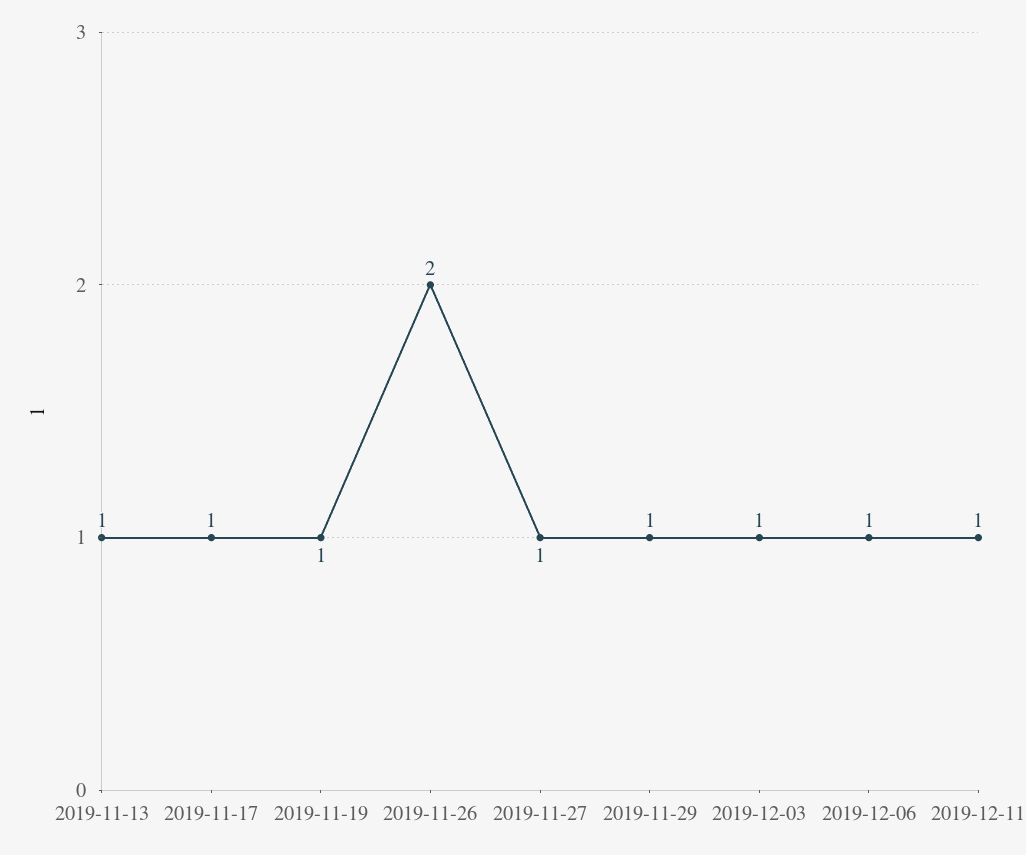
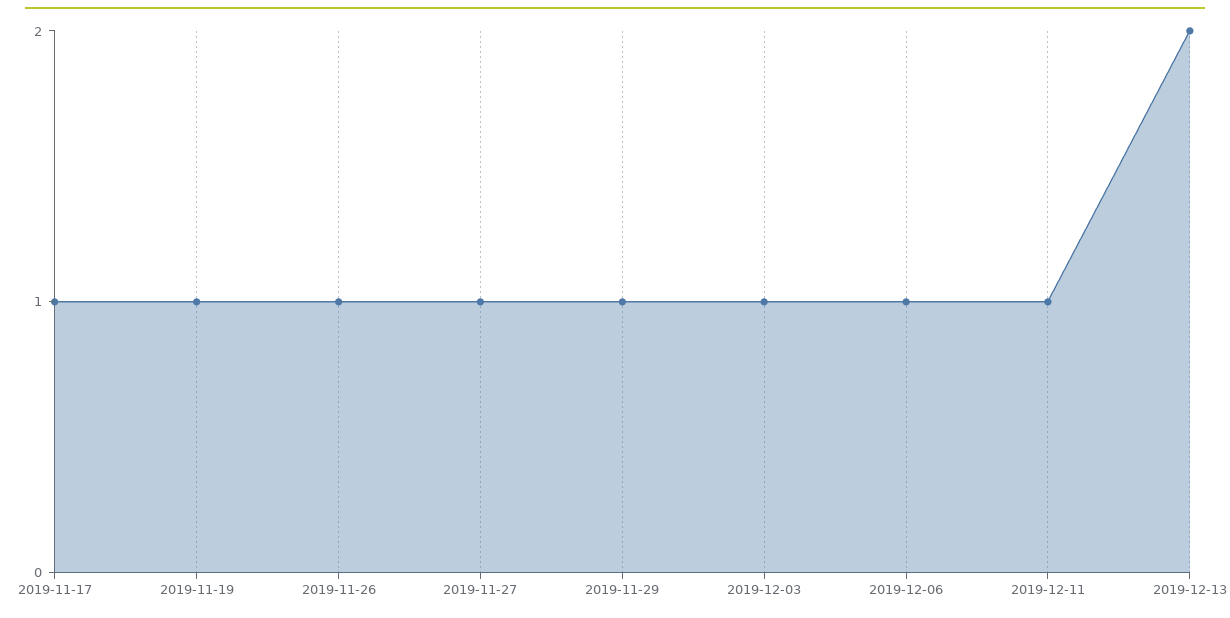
2019-11-13: 1 -> none
2019-11-26: 2 -> 1
2019-12-13: none -> 2

